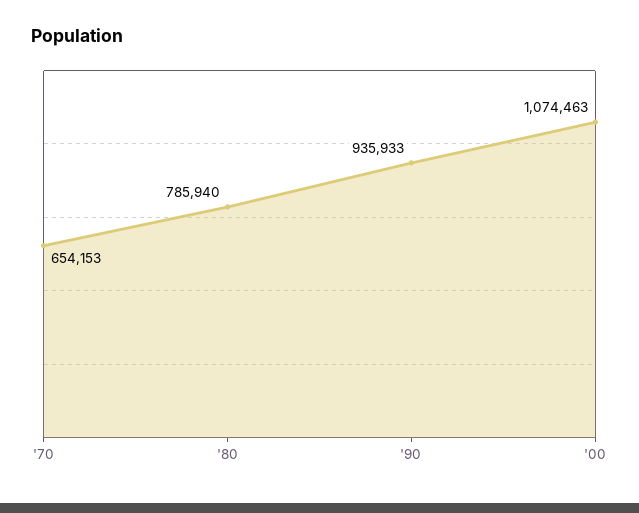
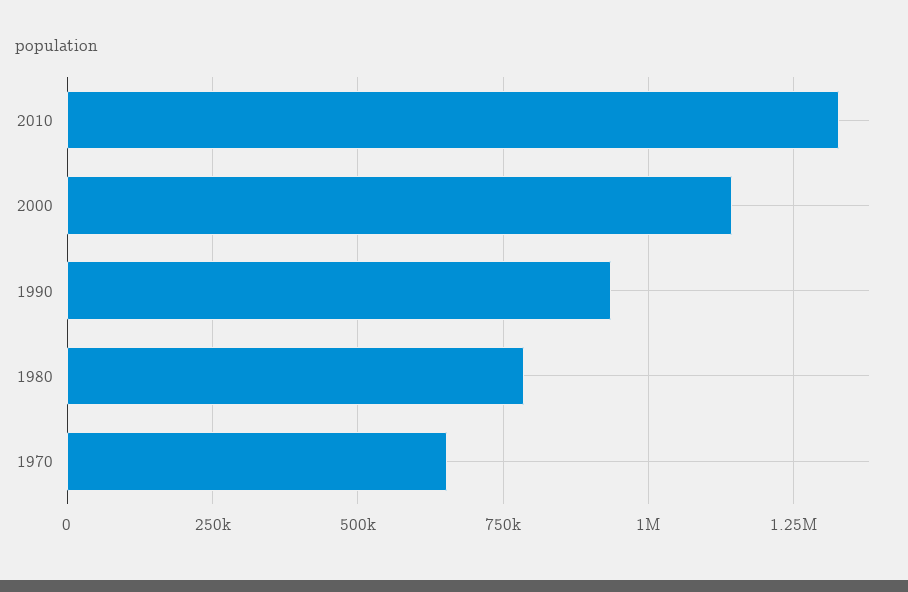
'00: 1074463 -> 1150000
2010: none -> 1325000

